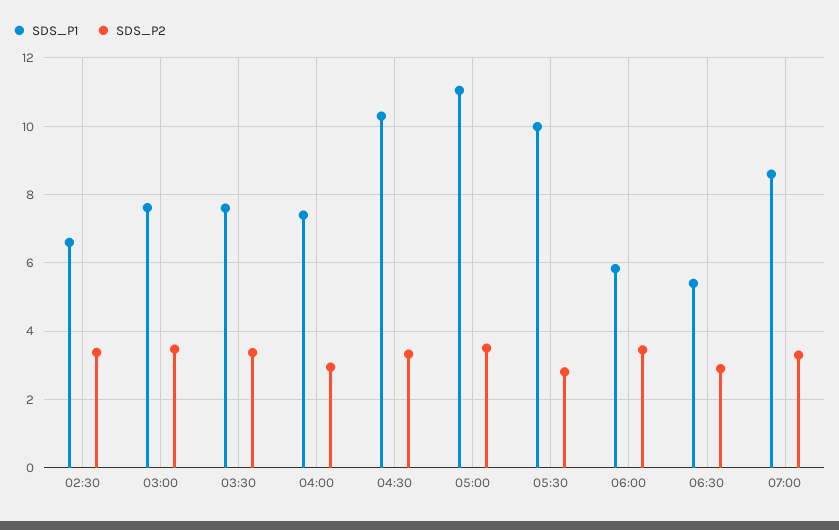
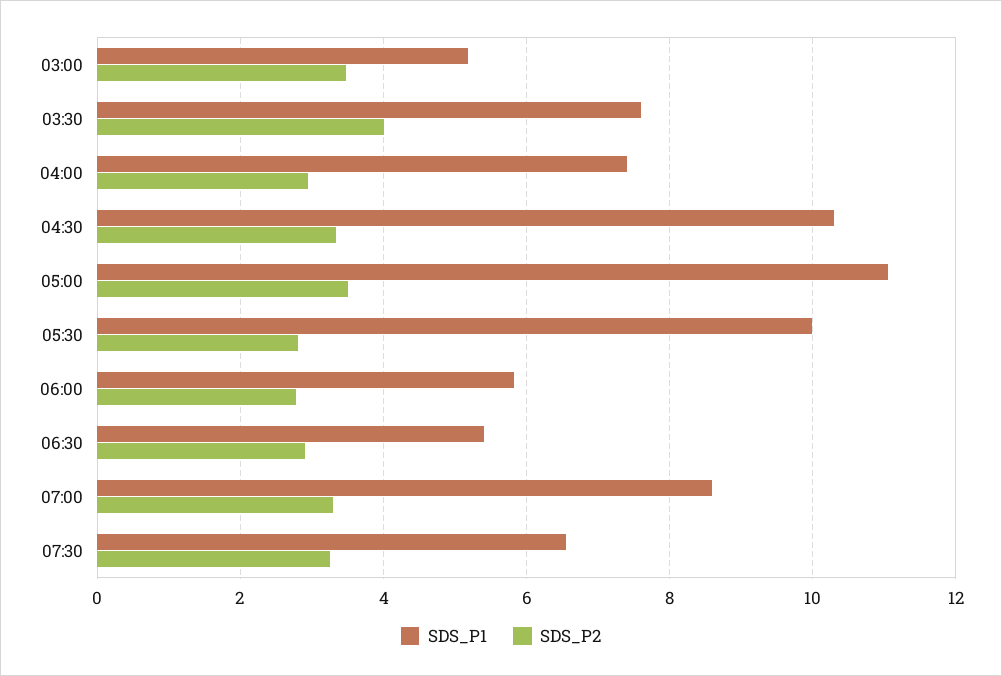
SDS_P1, 02:30: 6.6 -> none
SDS_P2, 02:30: 3.4 -> none
SDS_P1, 03:00: 7.6 -> 5.2
SDS_P2, 03:30: 3.4 -> 4
SDS_P2, 06:00: 3.4 -> 2.8
SDS_P1, 07:30: none -> 6.6
SDS_P2, 07:30: none -> 3.2

